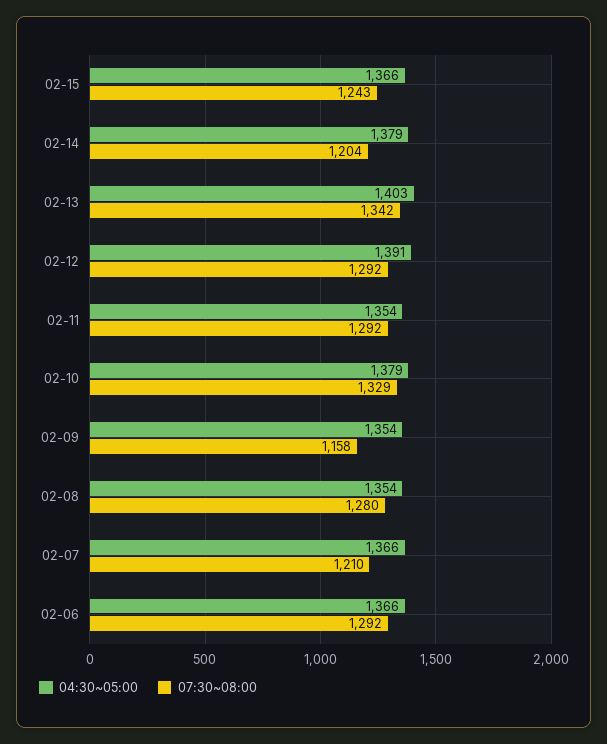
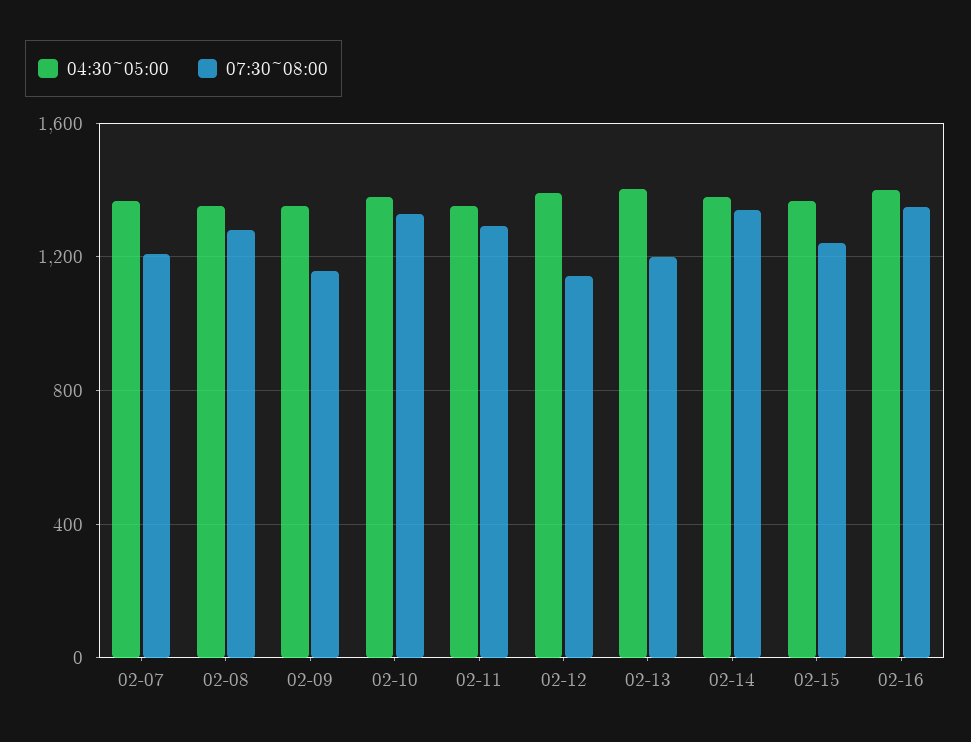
07:30~08:00, 02-14: 1204 -> 1350
07:30~08:00, 02-13: 1342 -> 1200
07:30~08:00, 02-12: 1292 -> 1150
04:30~05:00, 02-06: 1366 -> none
07:30~08:00, 02-06: 1292 -> none
04:30~05:00, 02-16: none -> 1400
07:30~08:00, 02-16: none -> 1350

